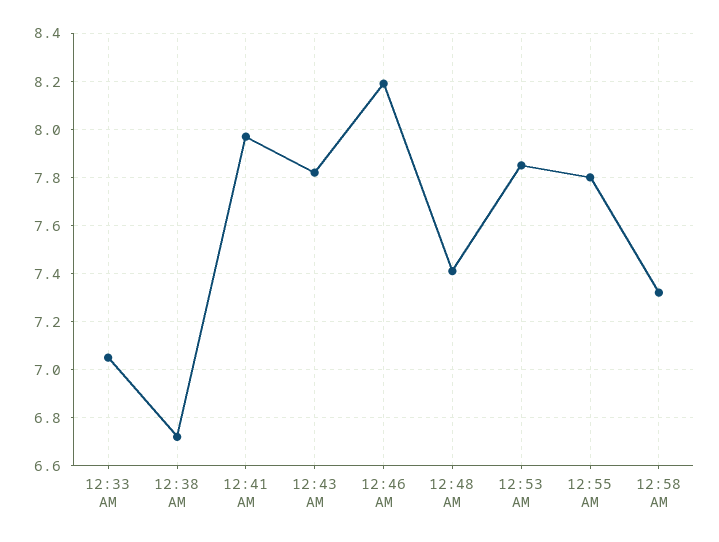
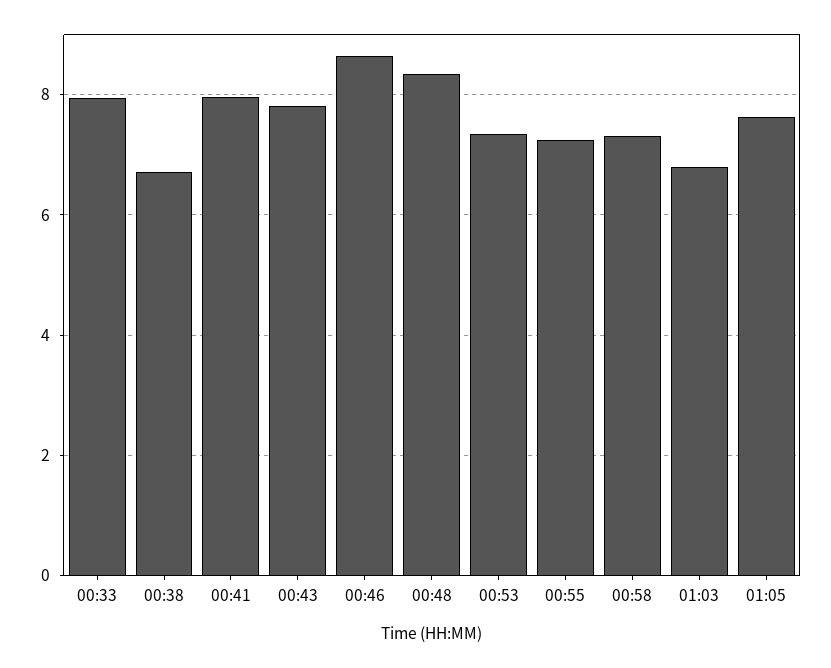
12:33 AM: 7.05 -> 8
12:46 AM: 8.2 -> 8.6
12:48 AM: 7.4 -> 8.4
12:53 AM: 7.85 -> 7.4
12:55 AM: 7.8 -> 7.2
01:03: none -> 6.8
01:05: none -> 7.6

